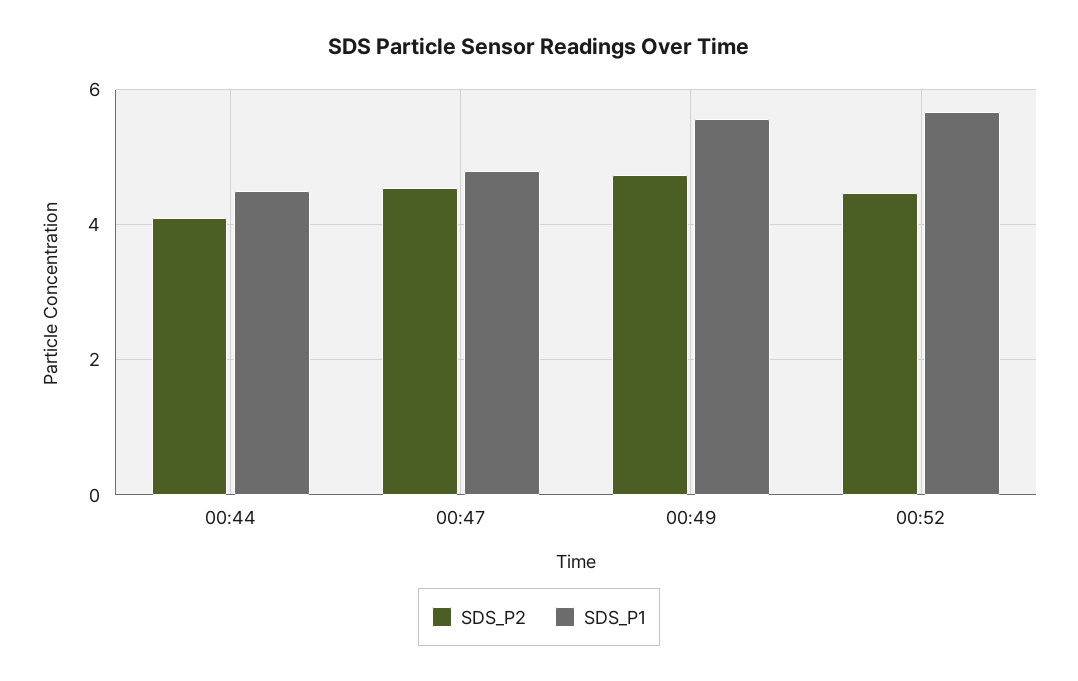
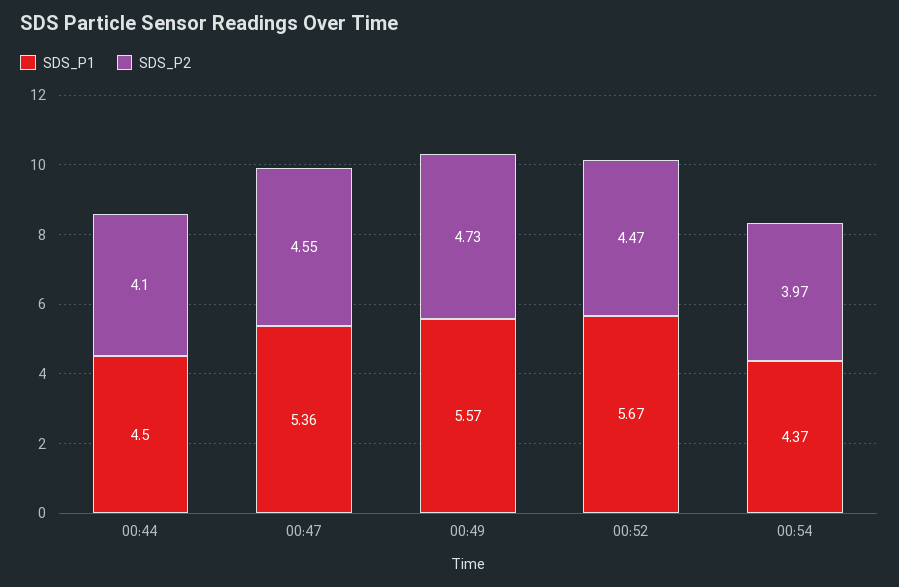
SDS_P1, 00:47: 4.8 -> 5.36
SDS_P1, 00:54: none -> 4.37
SDS_P2, 00:54: none -> 3.97

